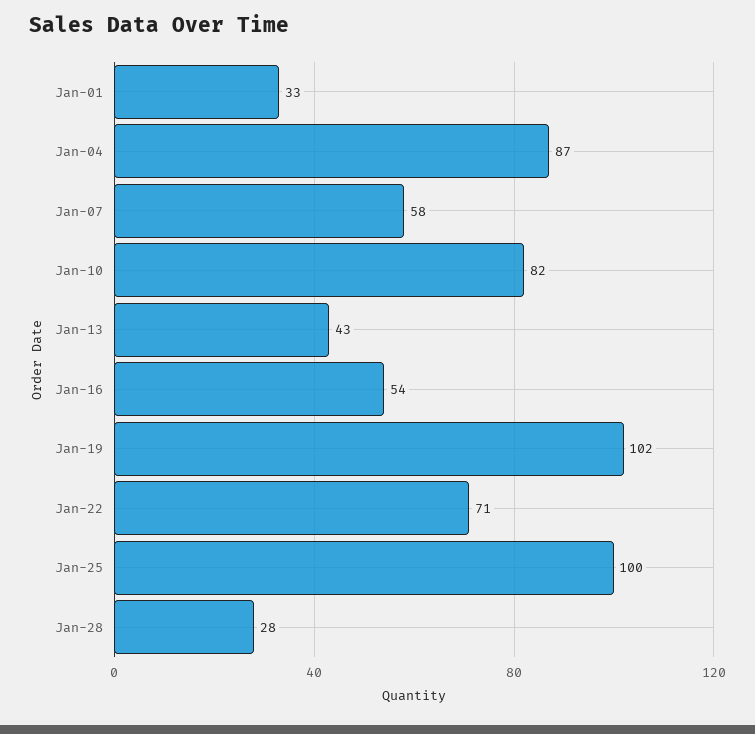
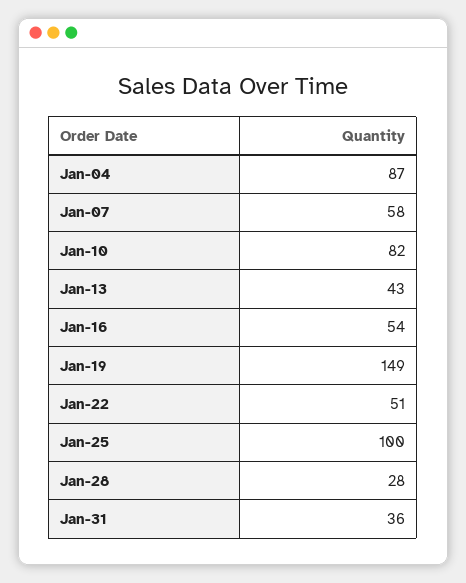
Jan-01: 33 -> none
Jan-19: 102 -> 149
Jan-22: 71 -> 51
Jan-31: none -> 36

